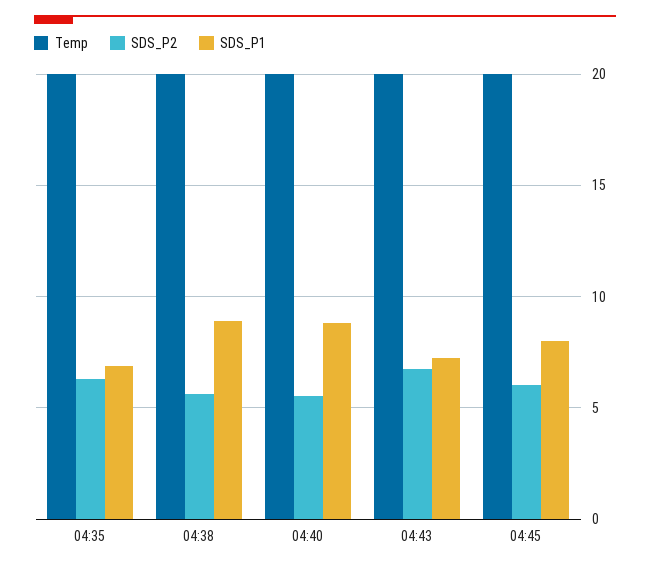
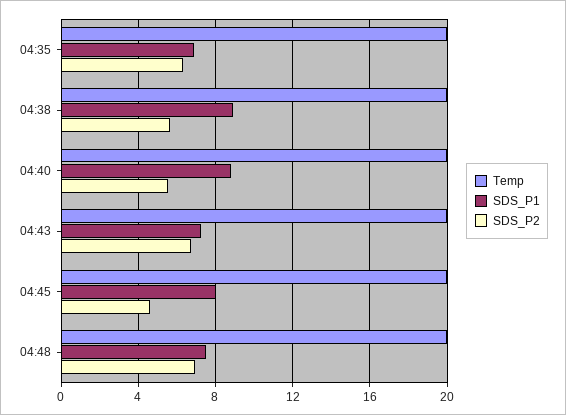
SDS_P2, 04:45: 6 -> 4.5
Temp, 04:48: none -> 20
SDS_P1, 04:48: none -> 7.5
SDS_P2, 04:48: none -> 7

